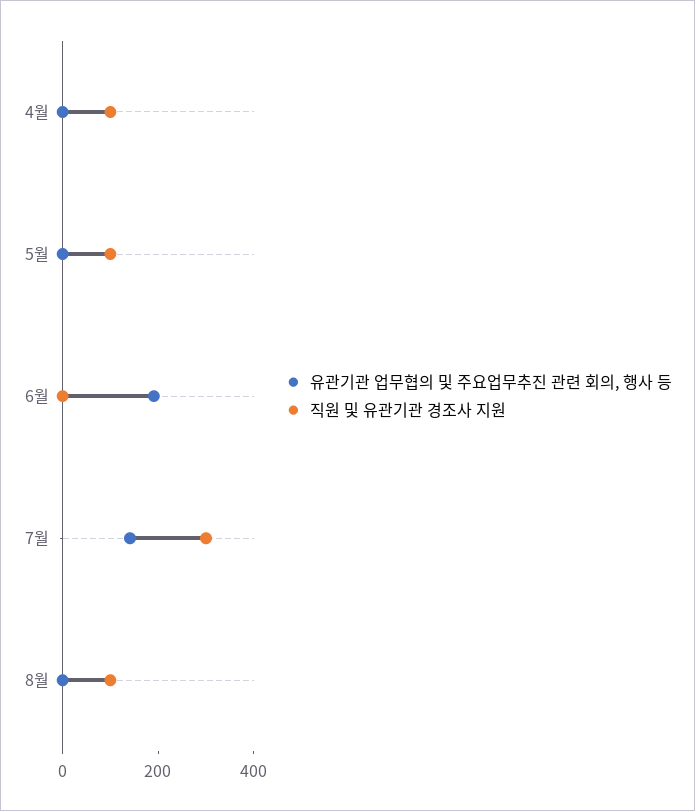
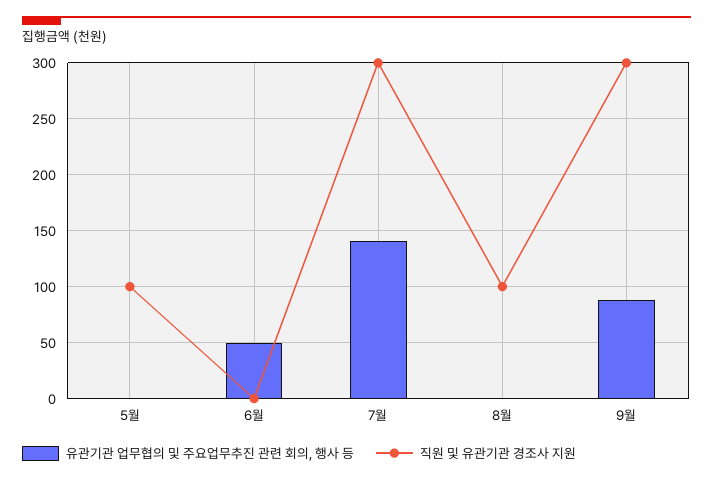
유관기관 업무협의 및 주요업무추진 관련 회의, 행사 등, 4월: 0 -> none
직원 및 유관기관 경조사 지원, 4월: 100 -> none
유관기관 업무협의 및 주요업무추진 관련 회의, 행사 등, 6월: 200 -> 50
유관기관 업무협의 및 주요업무추진 관련 회의, 행사 등, 9월: none -> 90
직원 및 유관기관 경조사 지원, 9월: none -> 300

